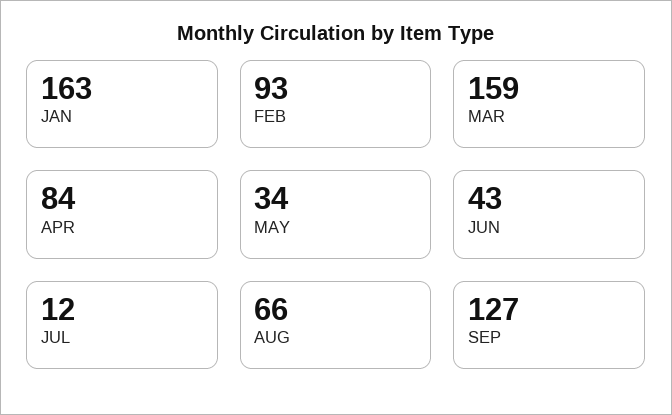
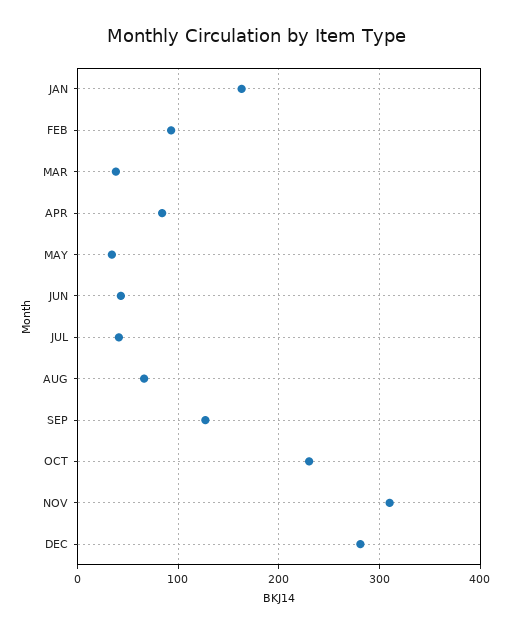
MAR: 159 -> 40
JUL: 12 -> 40
OCT: none -> 230
NOV: none -> 310
DEC: none -> 280

